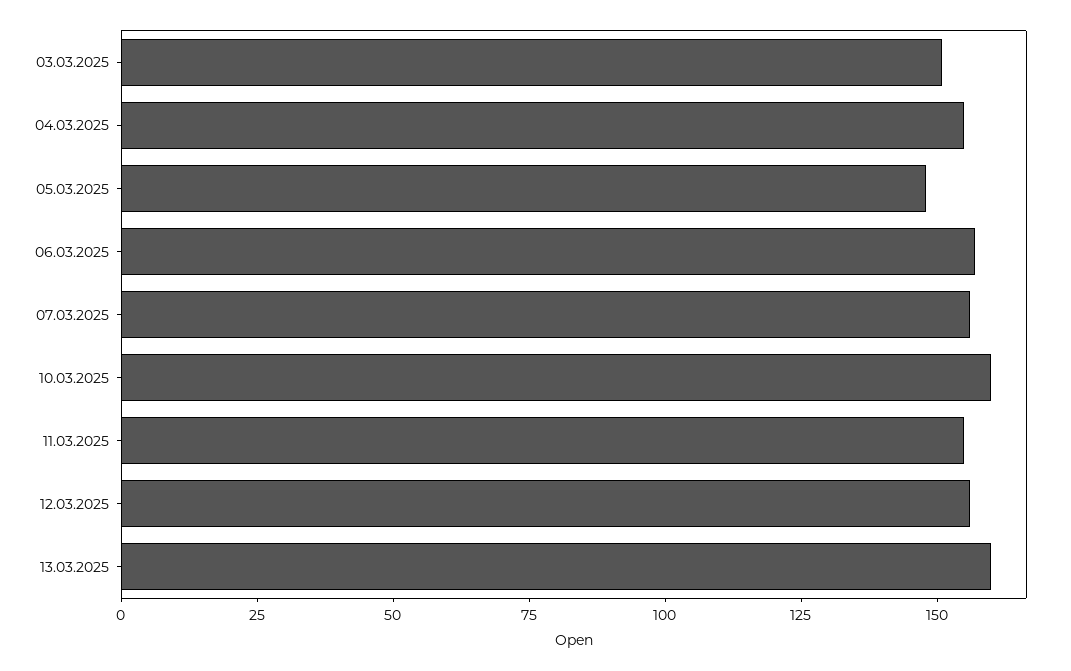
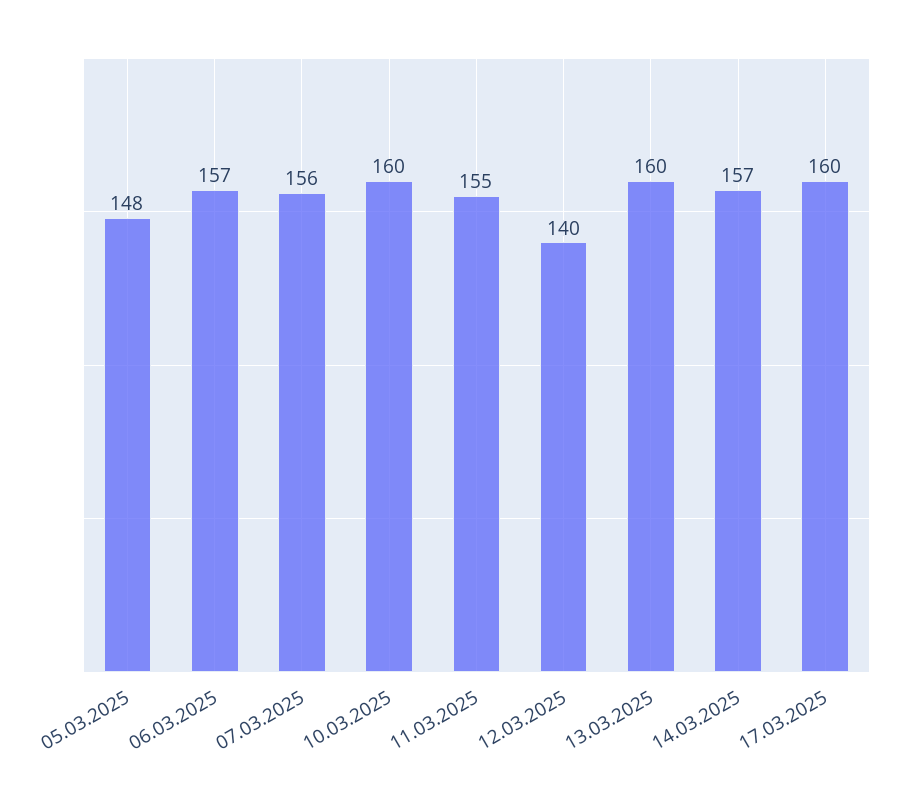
03.03.2025: 150 -> none
04.03.2025: 155 -> none
12.03.2025: 155 -> 140
14.03.2025: none -> 157
17.03.2025: none -> 160

